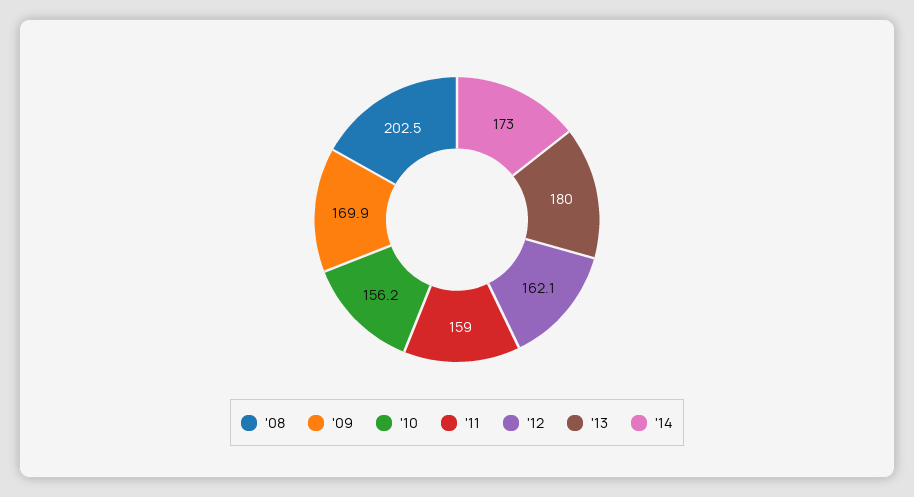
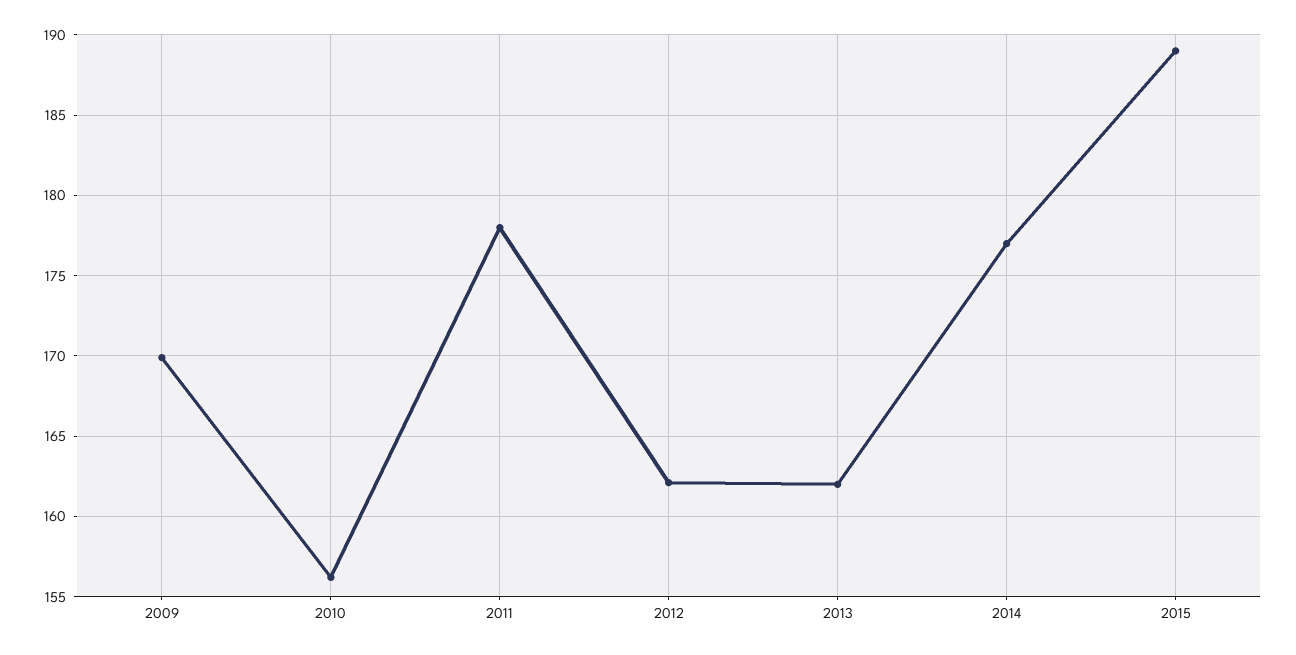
'08: 202.5 -> none
'11: 159 -> 178
'13: 180 -> 162
'14: 173 -> 177
2015: none -> 189

